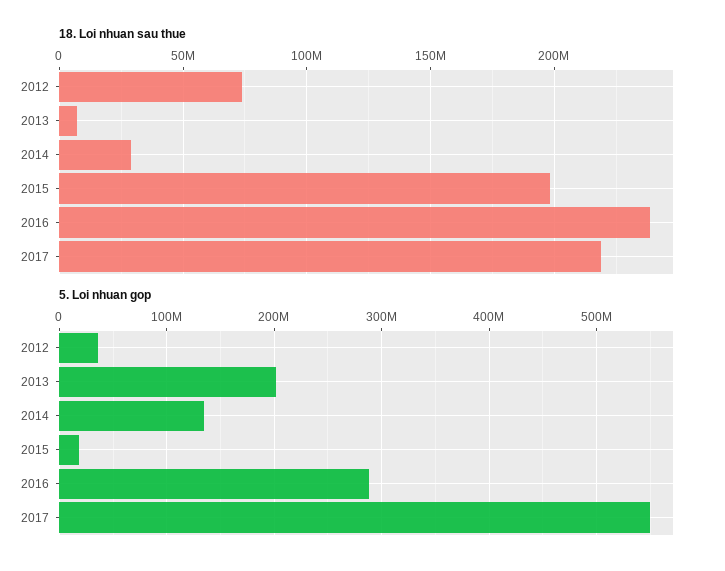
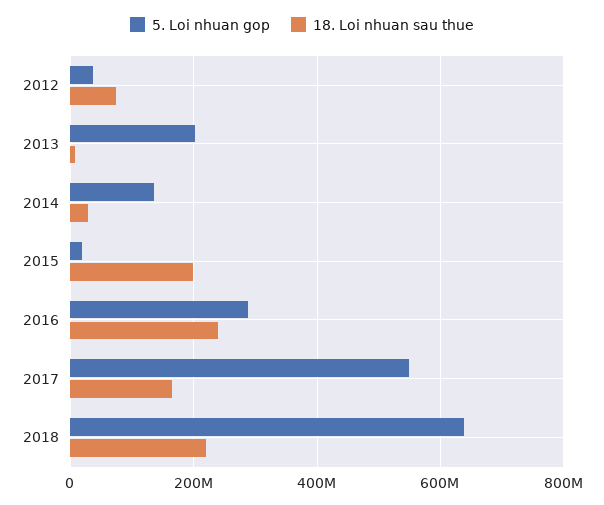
18. Loi nhuan sau thue, 2017: 220000000 -> 160000000
5. Loi nhuan gop, 2018: none -> 640000000
18. Loi nhuan sau thue, 2018: none -> 220000000

